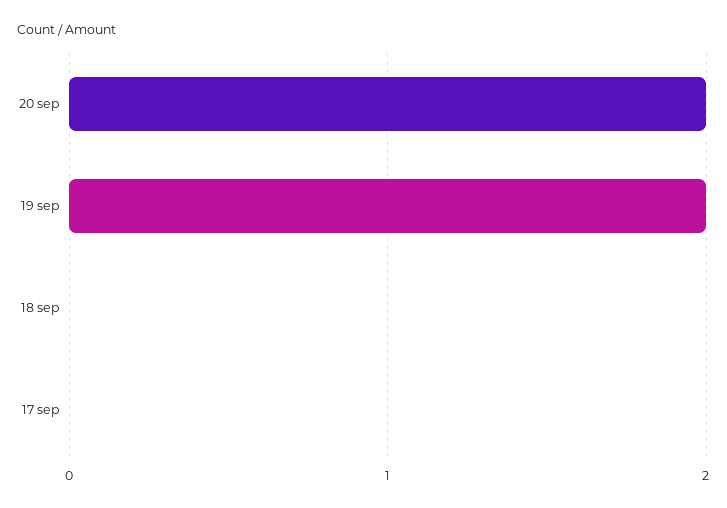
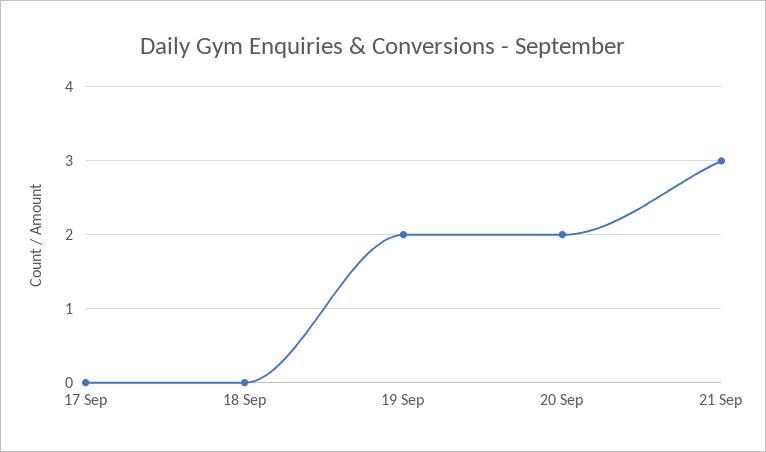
21 Sep: none -> 3

